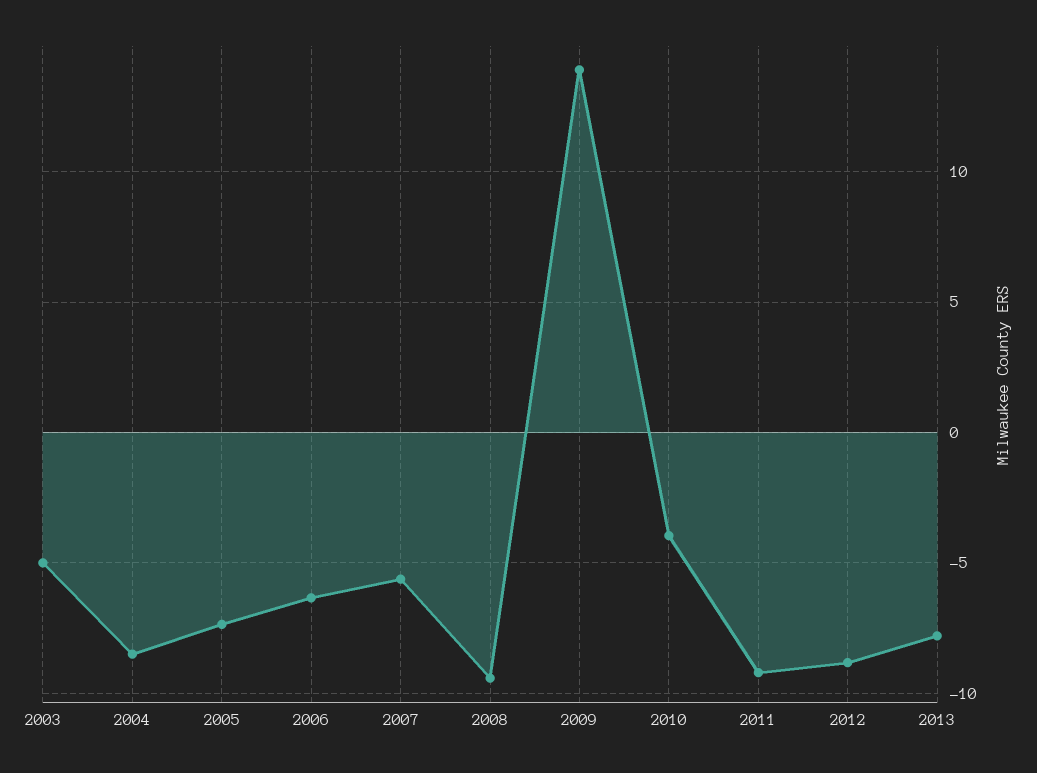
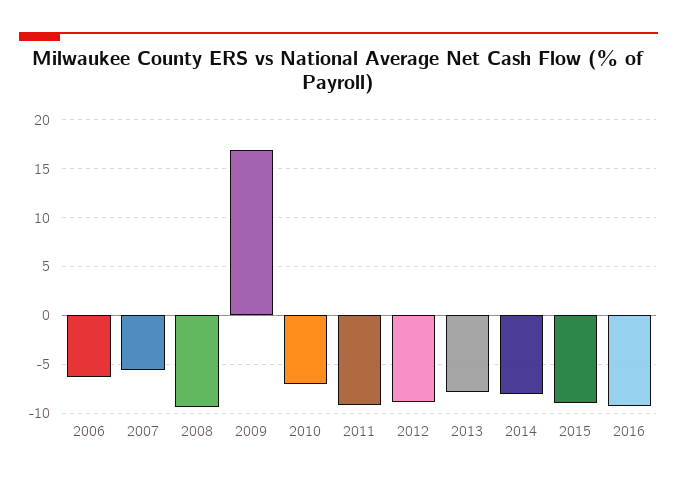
2003: -5 -> none
2004: -8.5 -> none
2005: -7.5 -> none
2009: 14 -> 17
2010: -4 -> -7
2014: none -> -8
2015: none -> -9
2016: none -> -9

